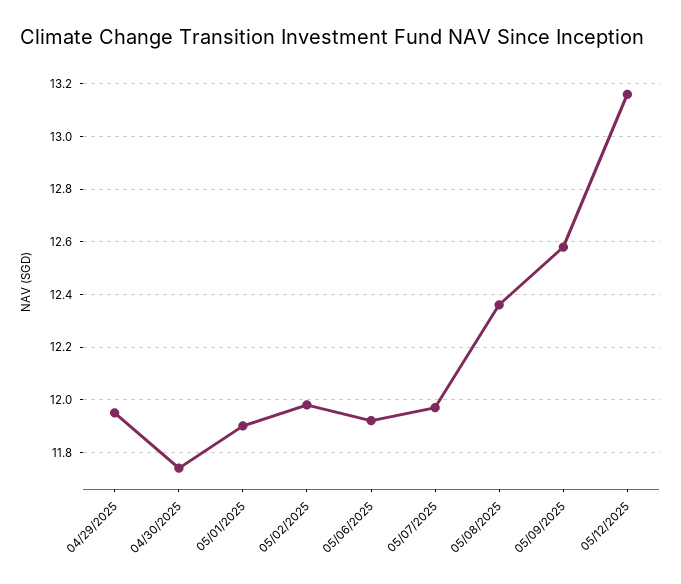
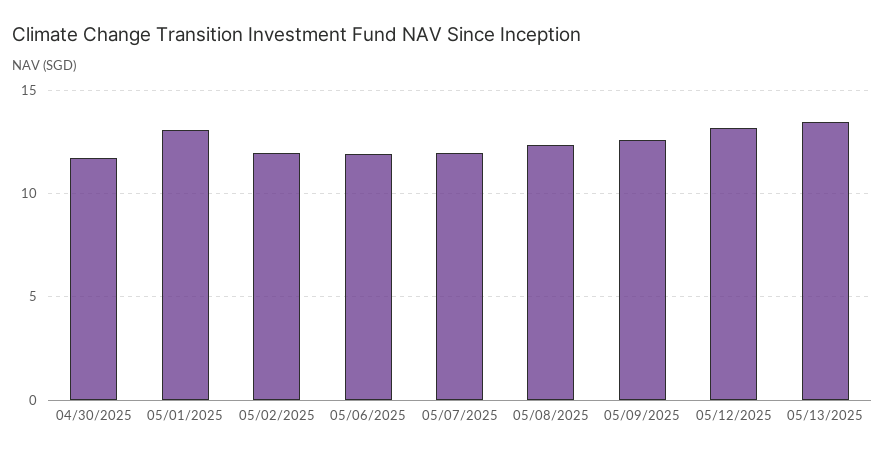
04/29/2025: 11.95 -> none
05/01/2025: 11.9 -> 13
05/13/2025: none -> 13.5

